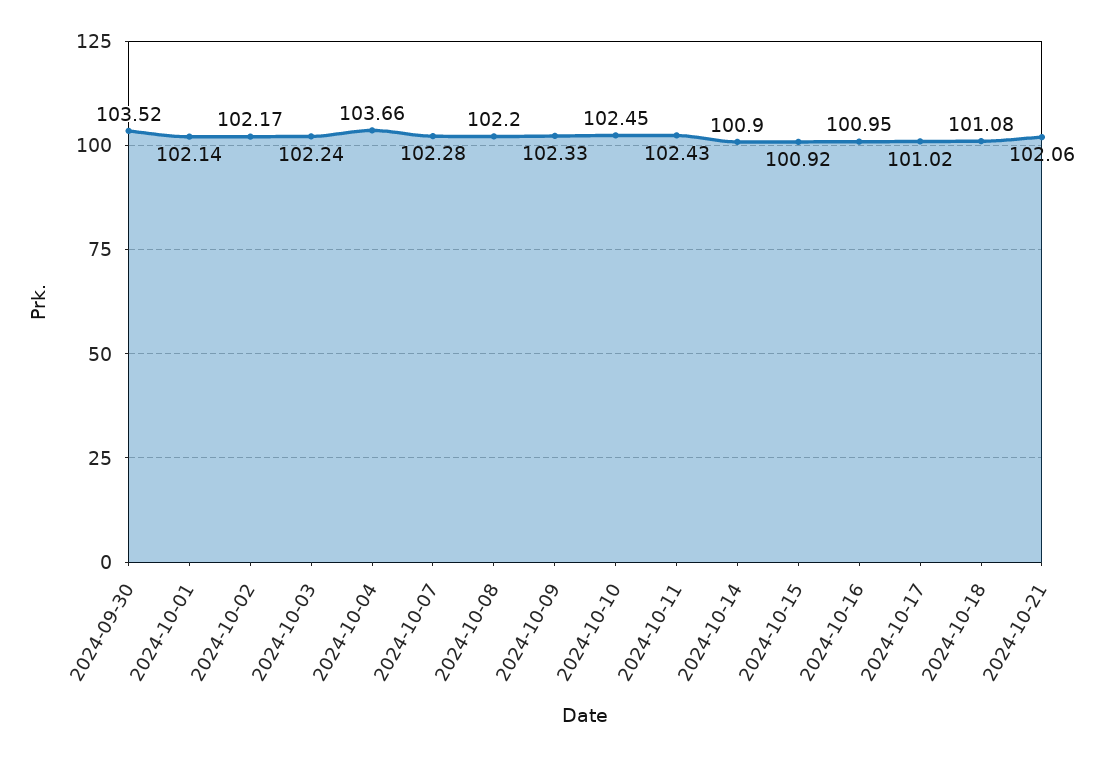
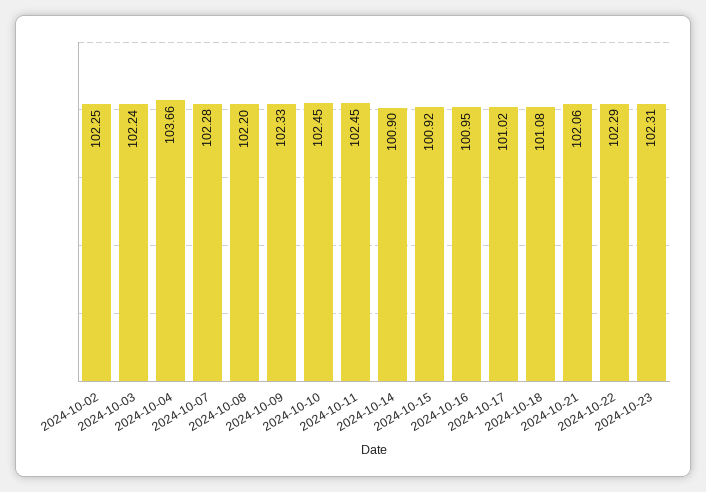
2024-09-30: 103.52 -> none
2024-10-01: 102.14 -> none
2024-10-02: 102.17 -> 102.25
2024-10-11: 102.43 -> 102.45
2024-10-22: none -> 102.29
2024-10-23: none -> 102.31

